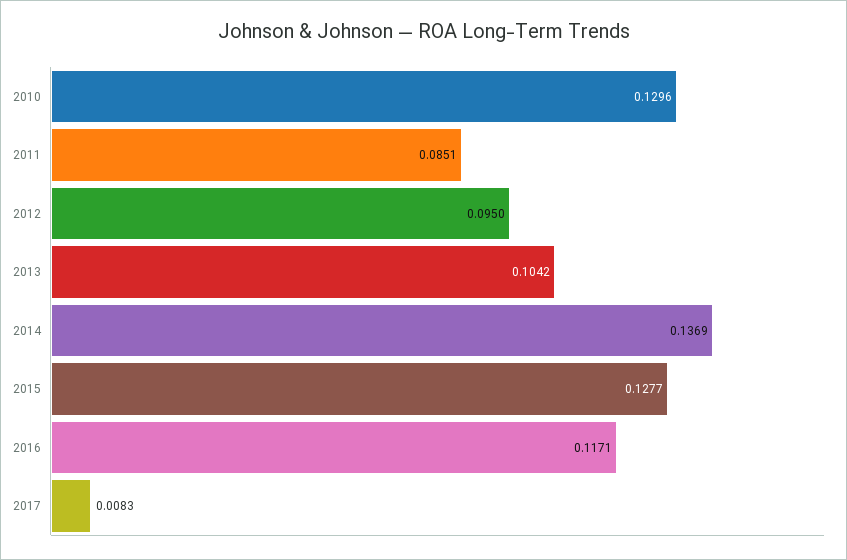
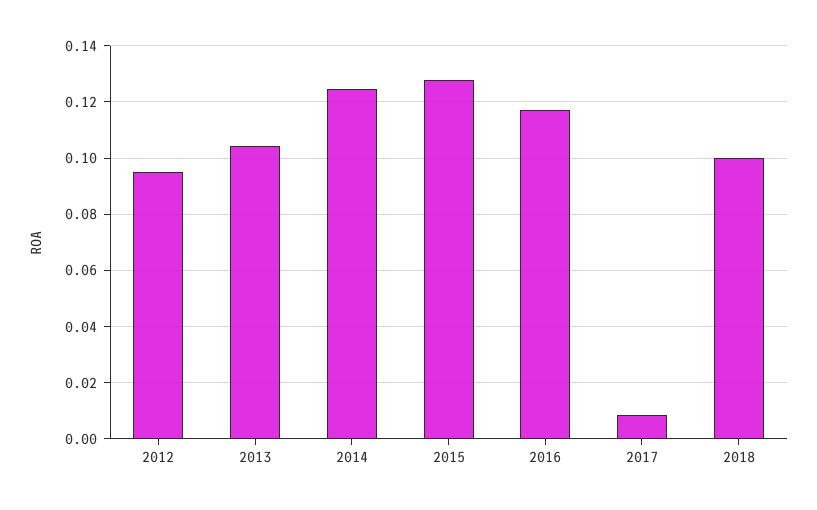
2010: 0.1296 -> none
2011: 0.0851 -> none
2014: 0.1369 -> 0.125
2018: none -> 0.1

